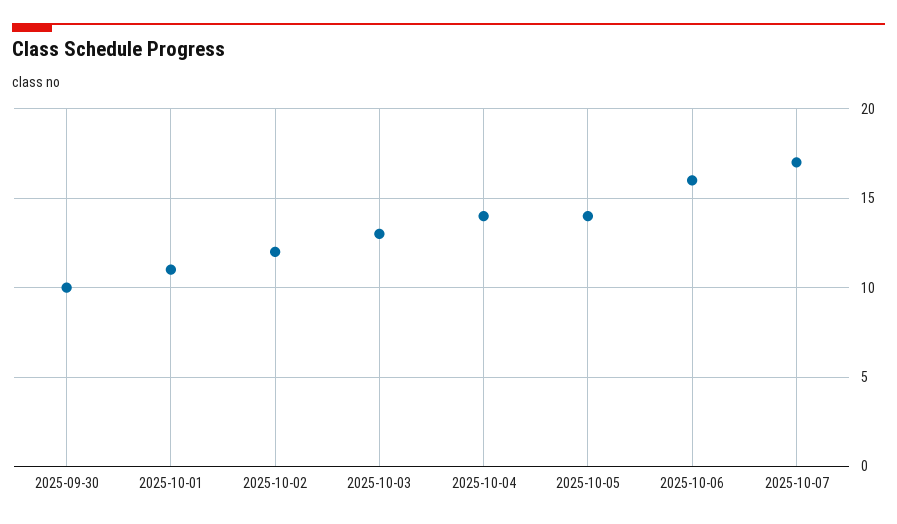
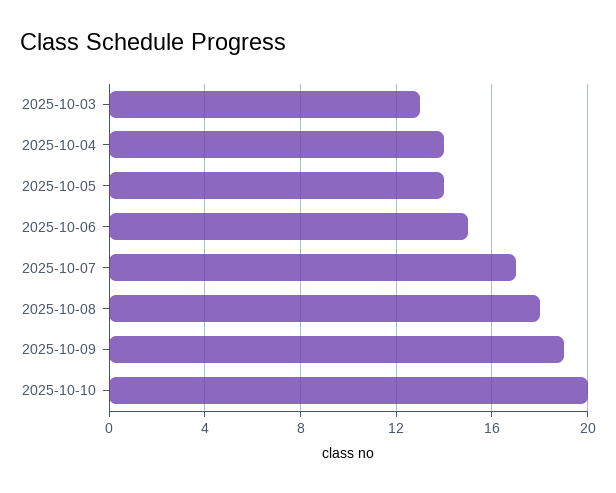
2025-09-30: 10 -> none
2025-10-01: 11 -> none
2025-10-02: 12 -> none
2025-10-06: 16 -> 15
2025-10-08: none -> 18
2025-10-09: none -> 19
2025-10-10: none -> 20

